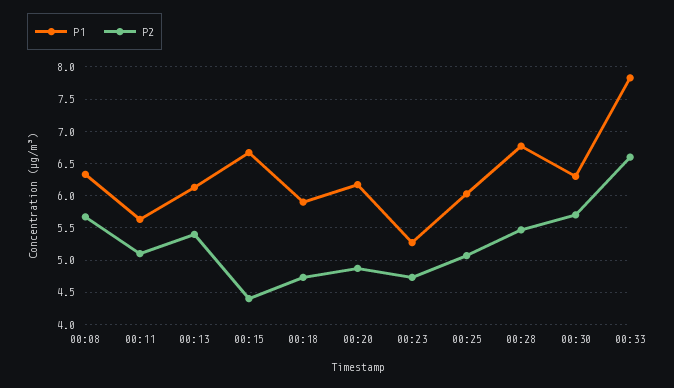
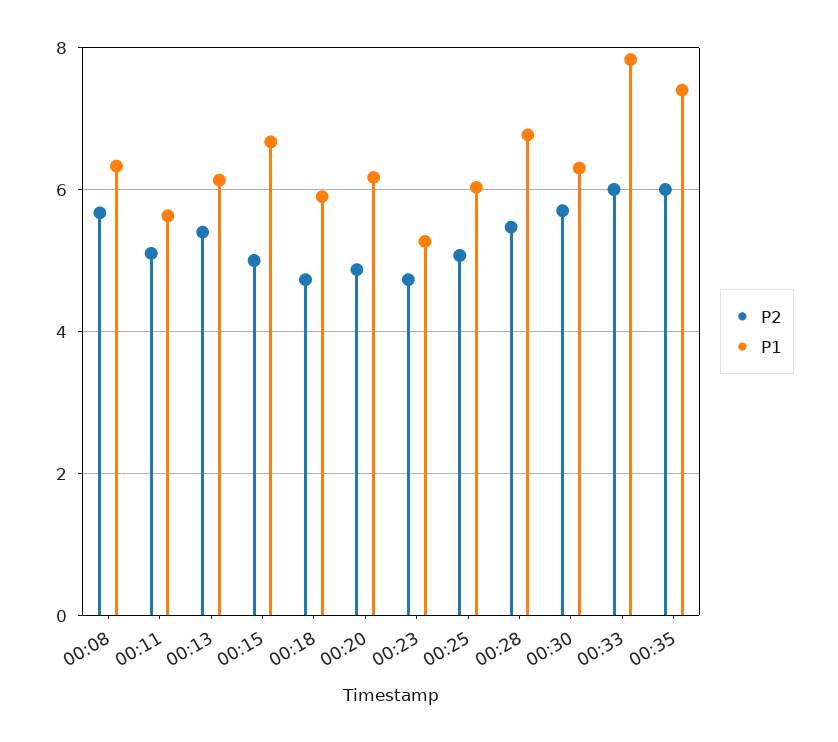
P2, 00:15: 4.4 -> 5
P2, 00:33: 6.6 -> 6
P2, 00:35: none -> 6
P1, 00:35: none -> 7.4

